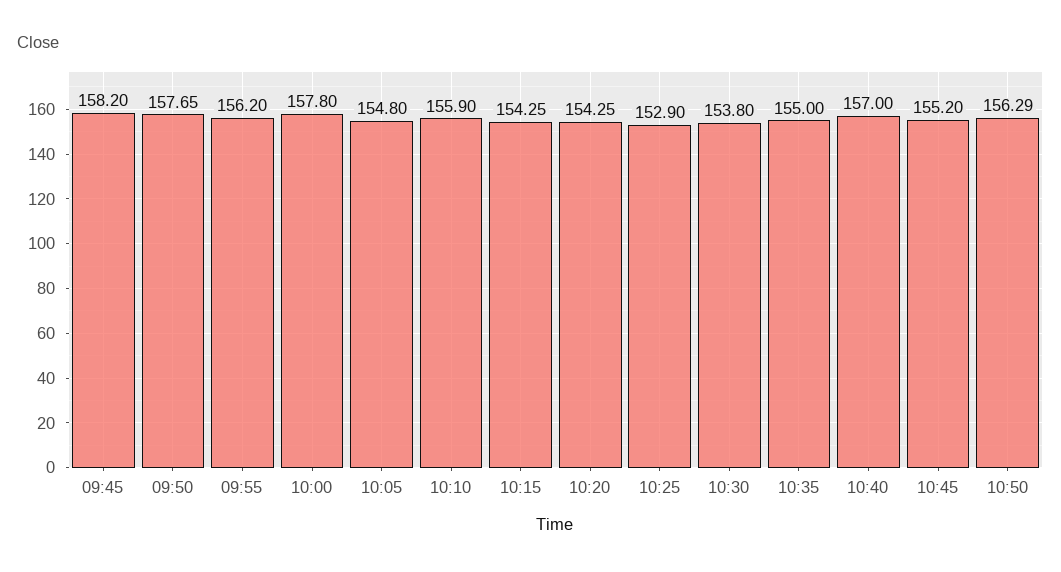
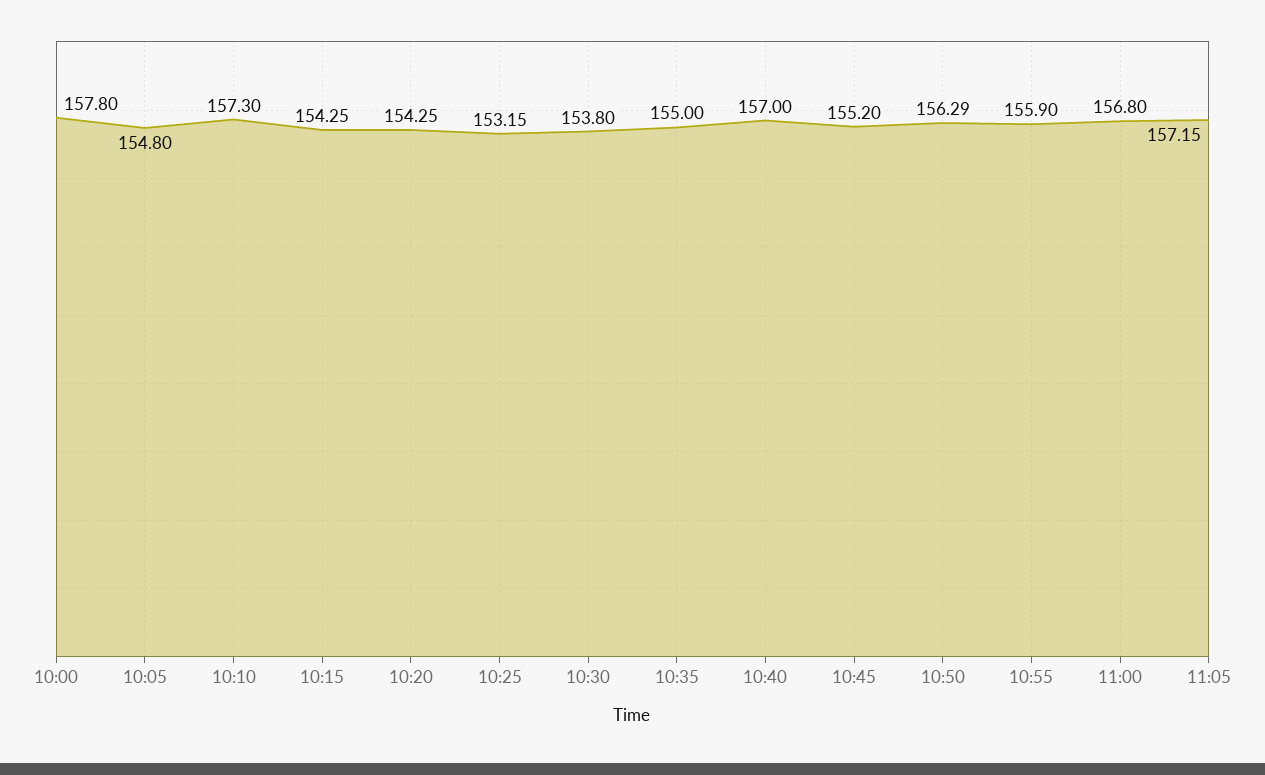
09:45: 158.2 -> none
09:50: 157.65 -> none
09:55: 156.2 -> none
10:10: 155.9 -> 157.3
10:25: 152.9 -> 153.15
10:55: none -> 155.9
11:00: none -> 156.8
11:05: none -> 157.15

